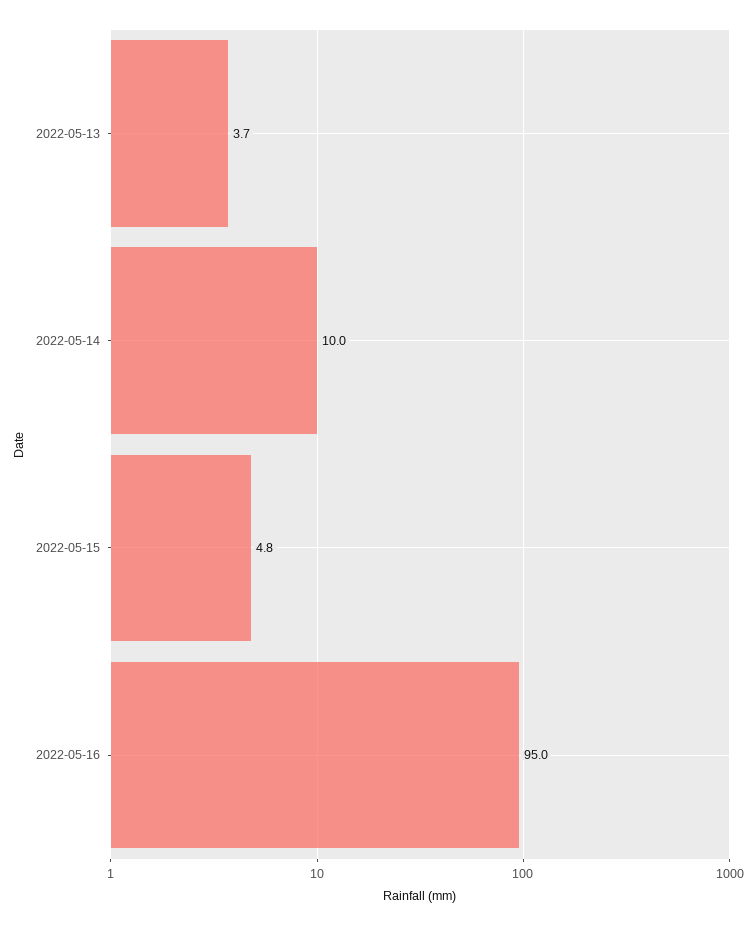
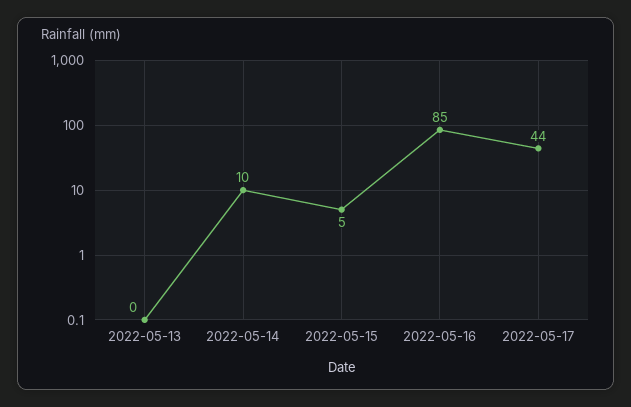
2022-05-13: 3.7 -> 0
2022-05-16: 95 -> 85
2022-05-17: none -> 44

